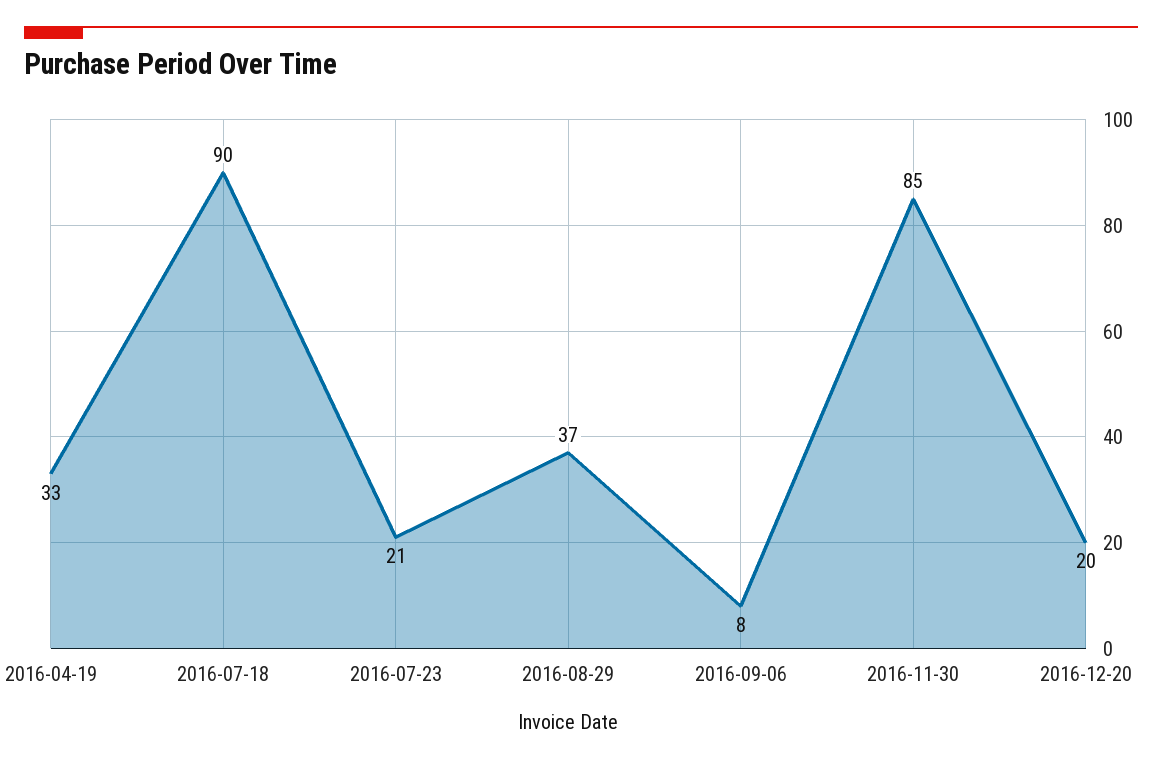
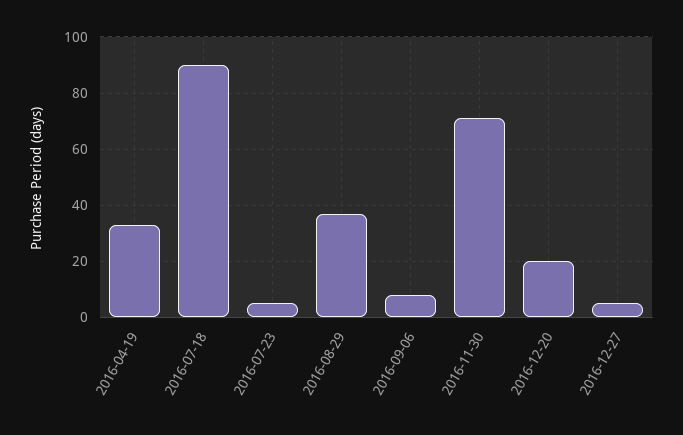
2016-07-23: 21 -> 5
2016-11-30: 85 -> 70
2016-12-27: none -> 5

